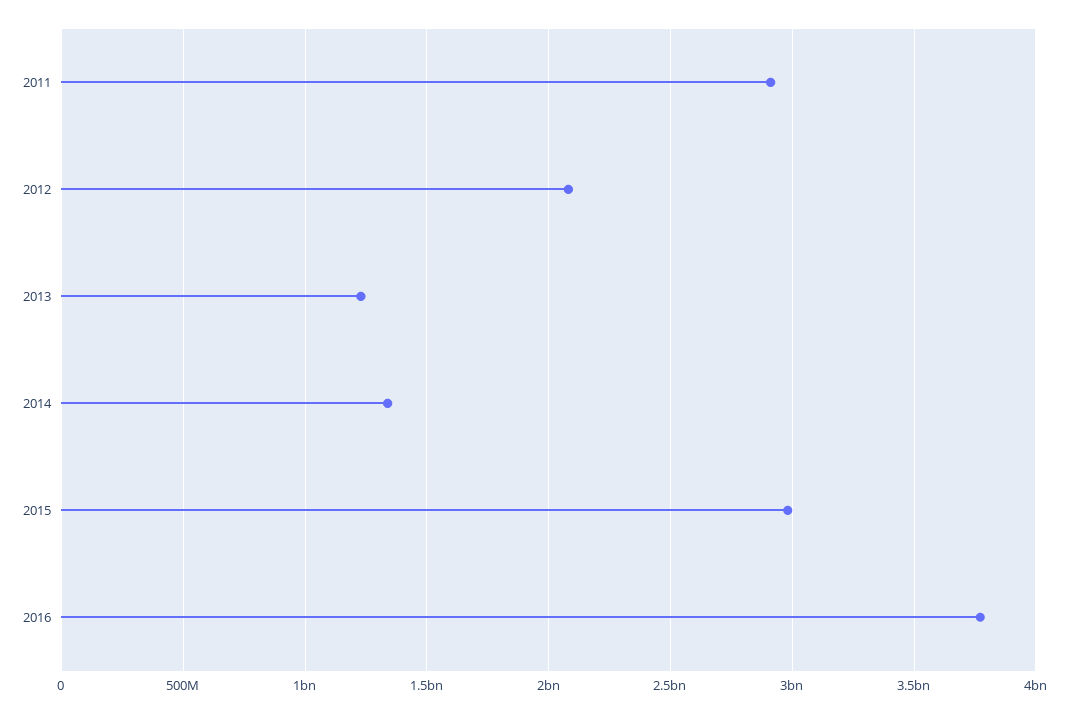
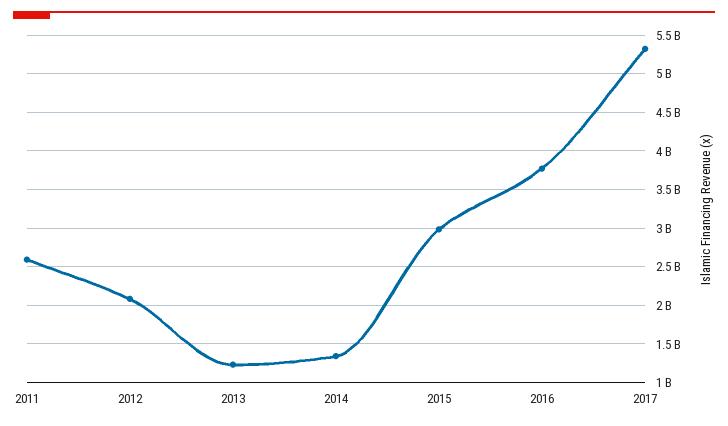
2011: 2900000000 -> 2600000000
2017: none -> 5300000000

